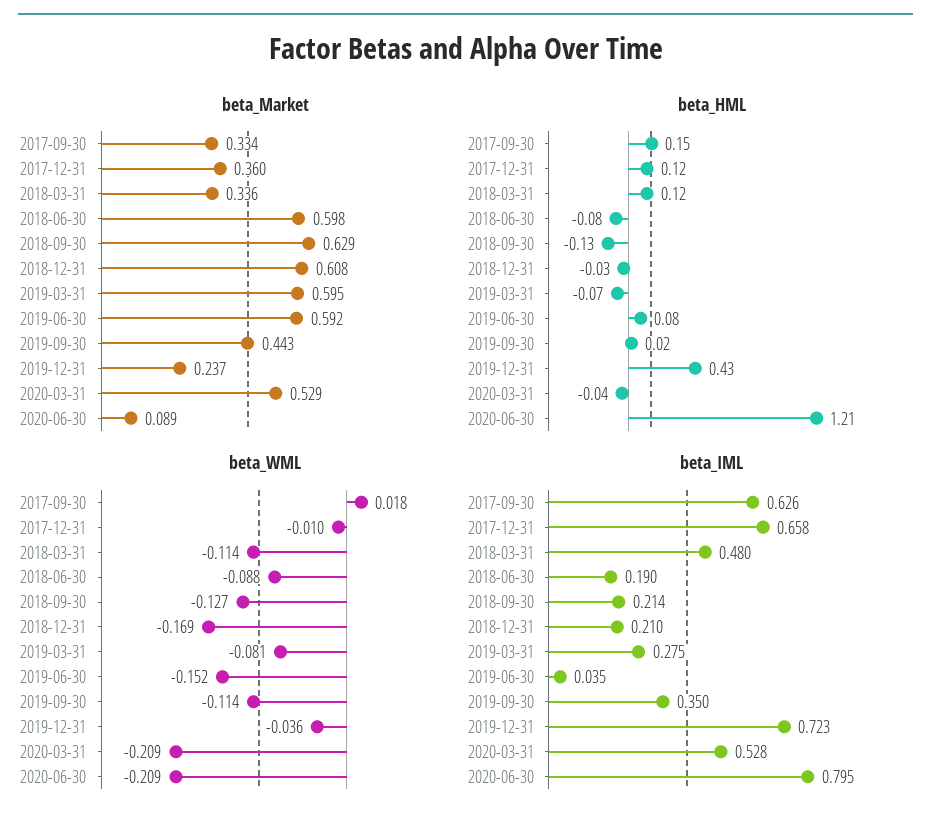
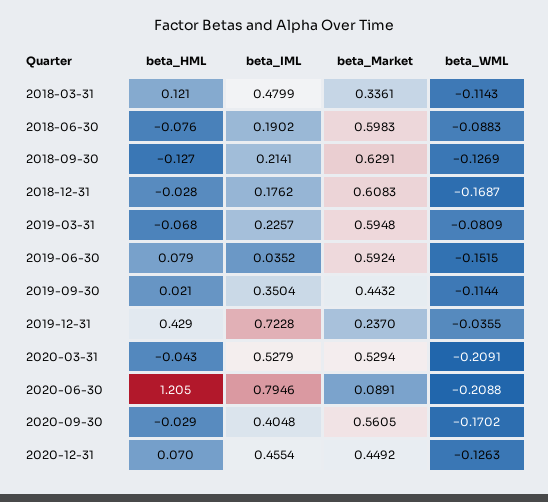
beta_Market, 2017-09-30: 0.334 -> none
beta_Market, 2017-12-31: 0.36 -> none
beta_HML, 2017-09-30: 0.15 -> none
beta_HML, 2017-12-31: 0.12 -> none
beta_WML, 2017-09-30: 0.018 -> none
beta_WML, 2017-12-31: -0.01 -> none
beta_IML, 2017-09-30: 0.626 -> none
beta_IML, 2017-12-31: 0.658 -> none
beta_IML, 2018-12-31: 0.21 -> 0.1762
beta_IML, 2019-03-31: 0.275 -> 0.2257
beta_HML, 2020-09-30: none -> -0.029
beta_IML, 2020-09-30: none -> 0.4048
beta_Market, 2020-09-30: none -> 0.5605
beta_WML, 2020-09-30: none -> -0.1702
beta_HML, 2020-12-31: none -> 0.07
beta_IML, 2020-12-31: none -> 0.4554
beta_Market, 2020-12-31: none -> 0.4492
beta_WML, 2020-12-31: none -> -0.1263

